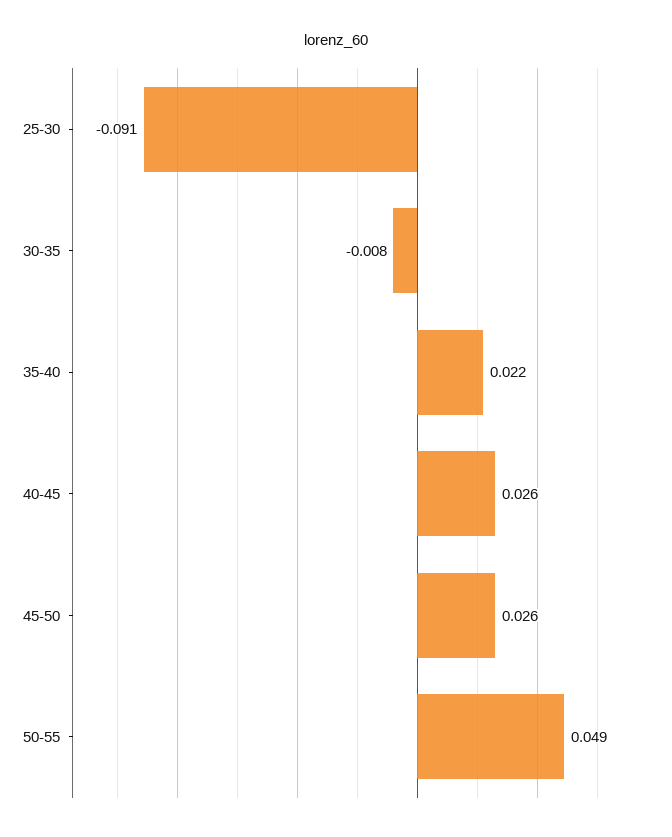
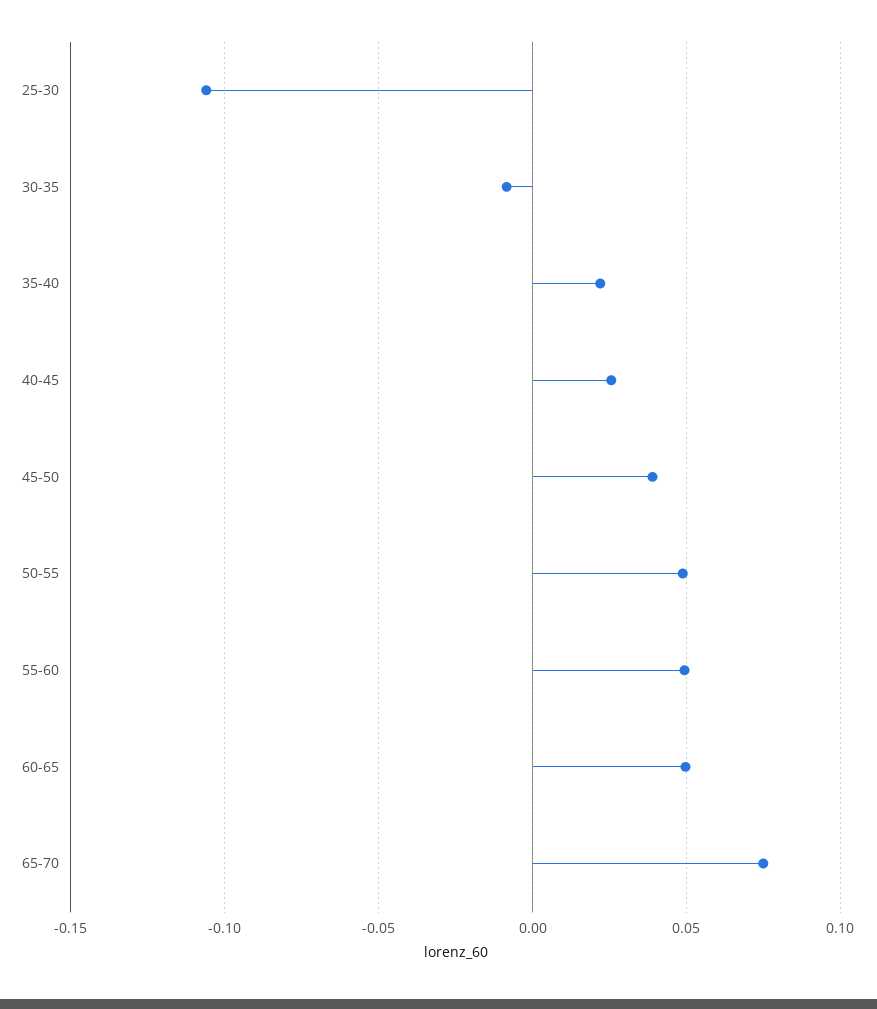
25-30: -0.091 -> -0.105
45-50: 0.026 -> 0.04
55-60: none -> 0.05
60-65: none -> 0.05
65-70: none -> 0.075

